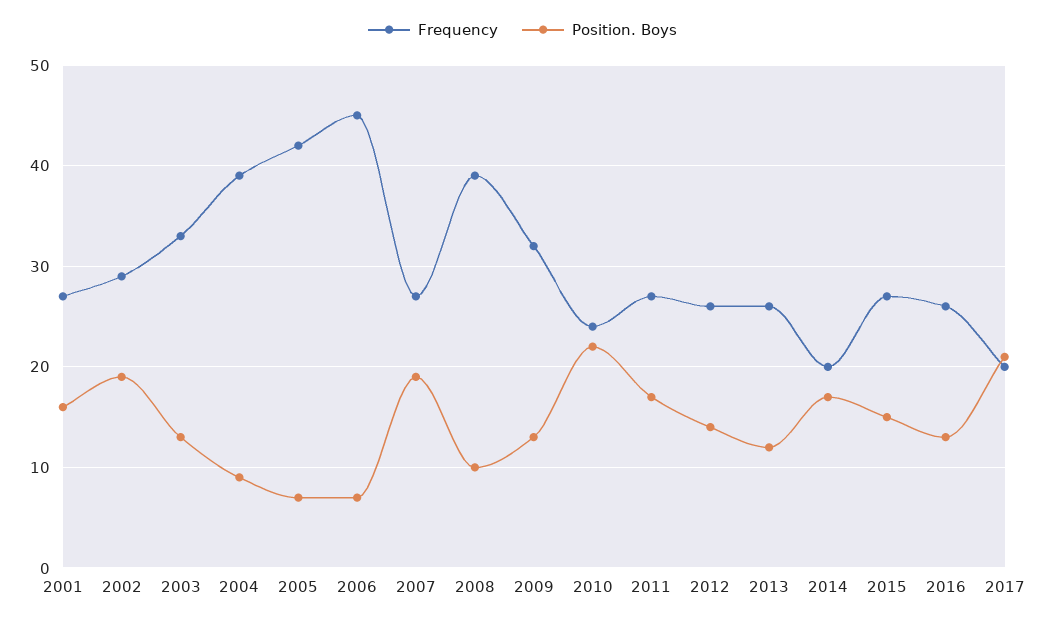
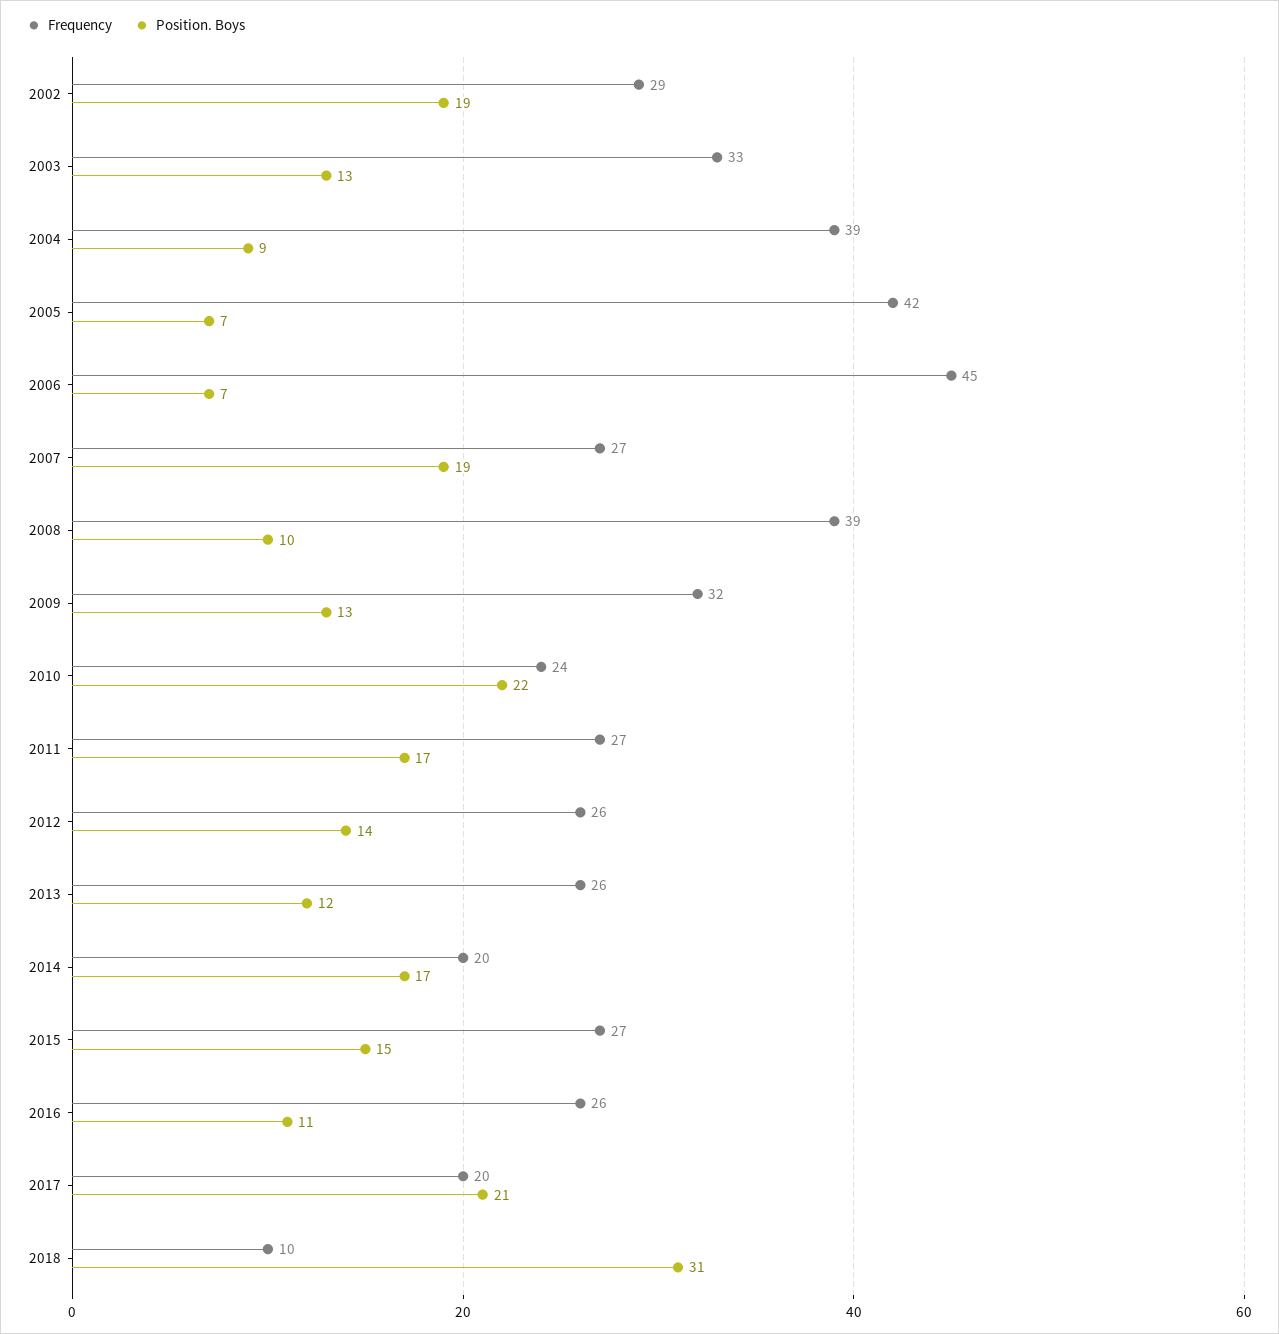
Frequency, 2001: 27 -> none
Position. Boys, 2001: 16 -> none
Position. Boys, 2016: 13 -> 11
Frequency, 2018: none -> 10
Position. Boys, 2018: none -> 31

